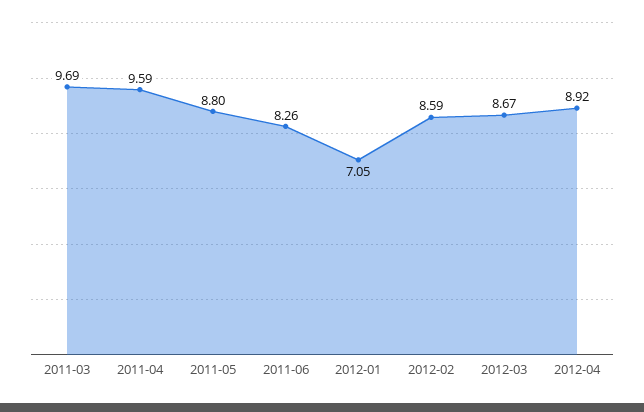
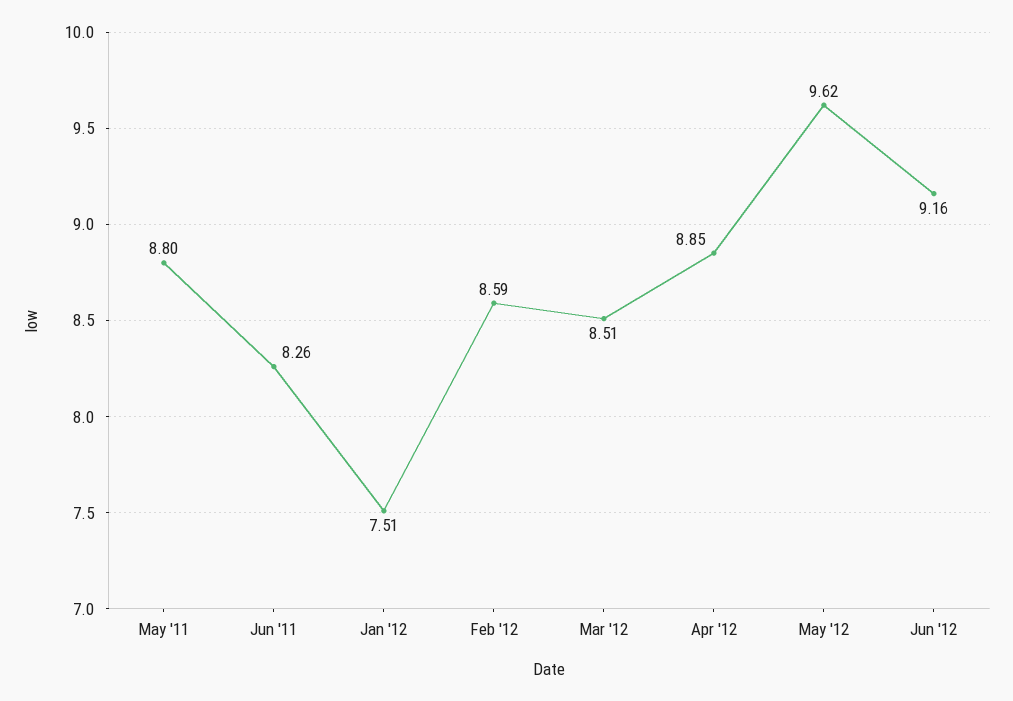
2011-03: 9.69 -> none
2011-04: 9.59 -> none
2012-01: 7.05 -> 7.51
2012-03: 8.67 -> 8.51
2012-04: 8.92 -> 8.85
May '12: none -> 9.62
Jun '12: none -> 9.16

